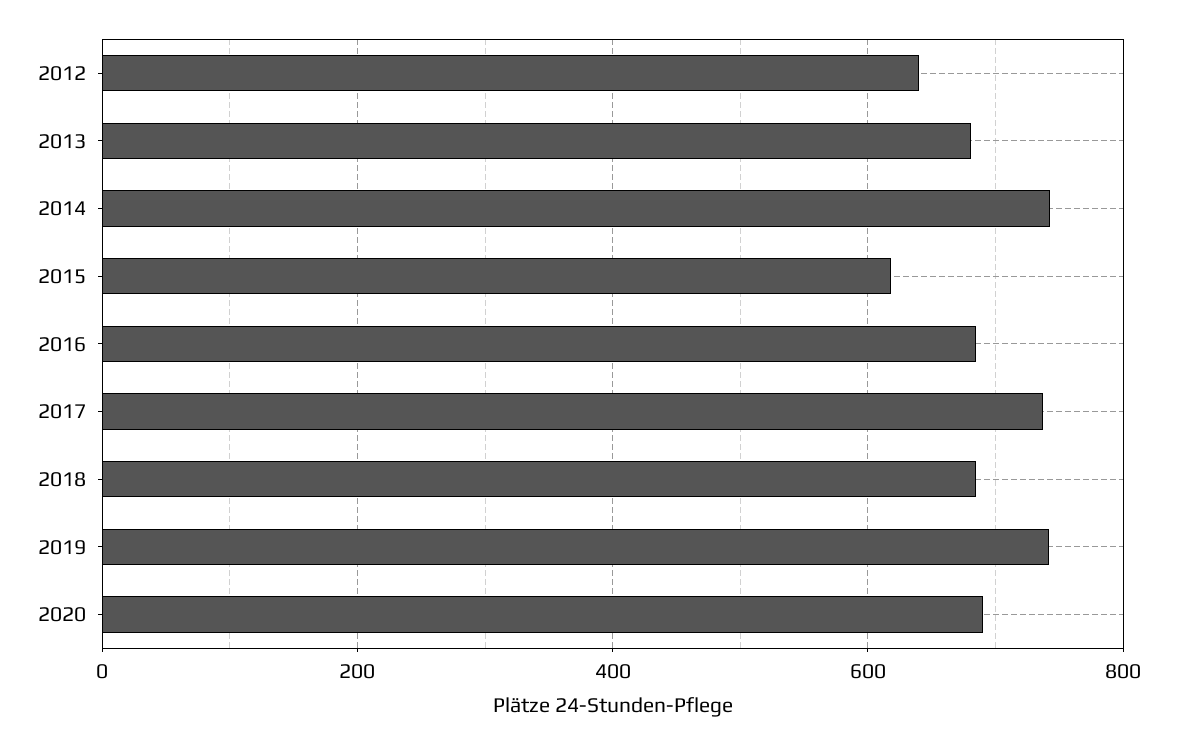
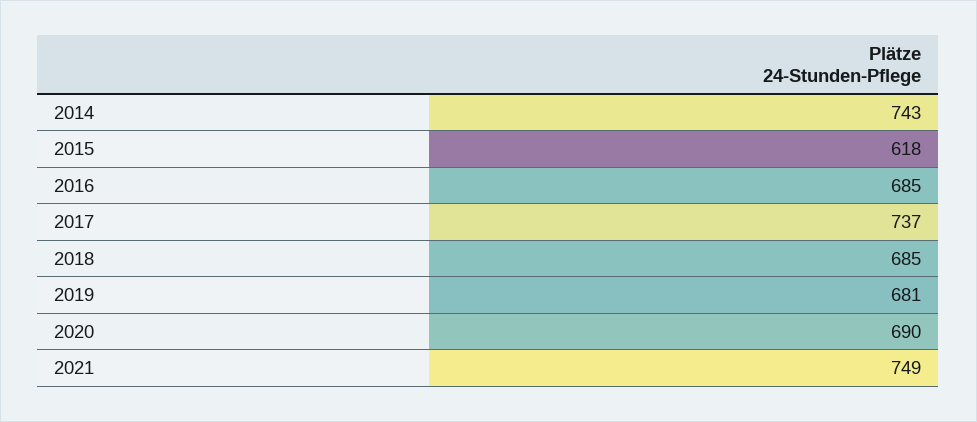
2012: 640 -> none
2013: 680 -> none
2019: 740 -> 681
2021: none -> 749

